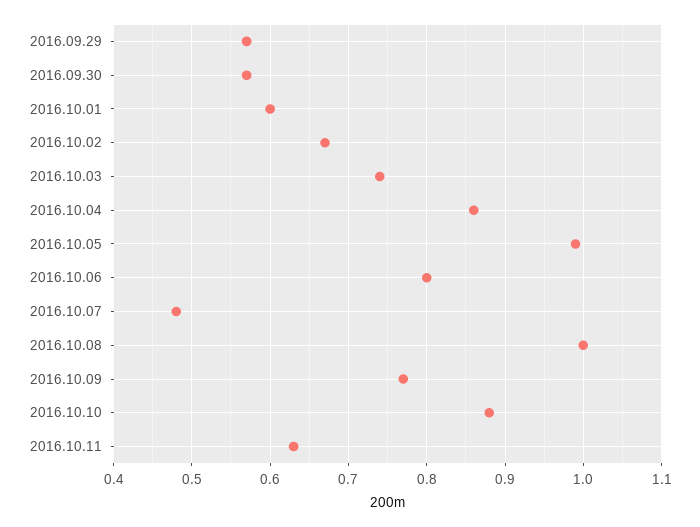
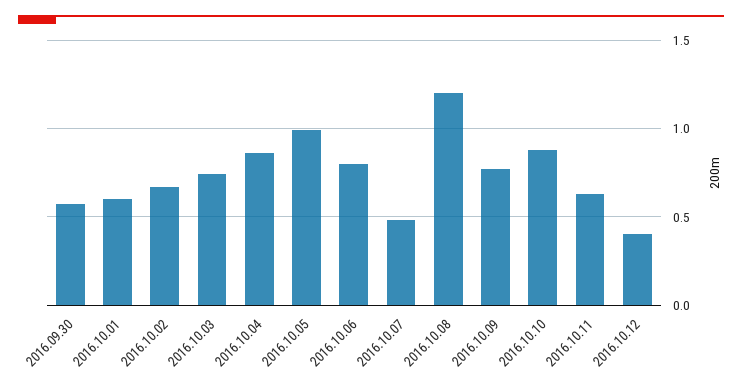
2016.09.29: 0.57 -> none
2016.10.08: 1 -> 1.2
2016.10.12: none -> 0.4

